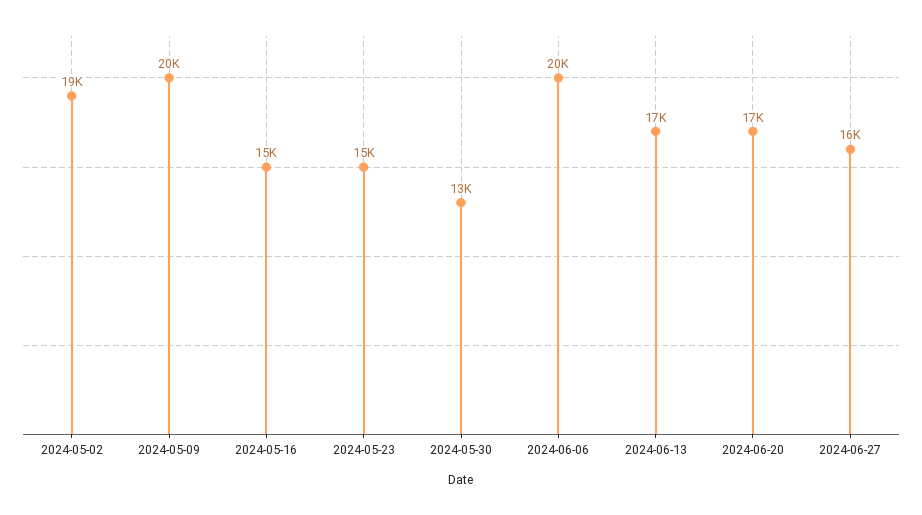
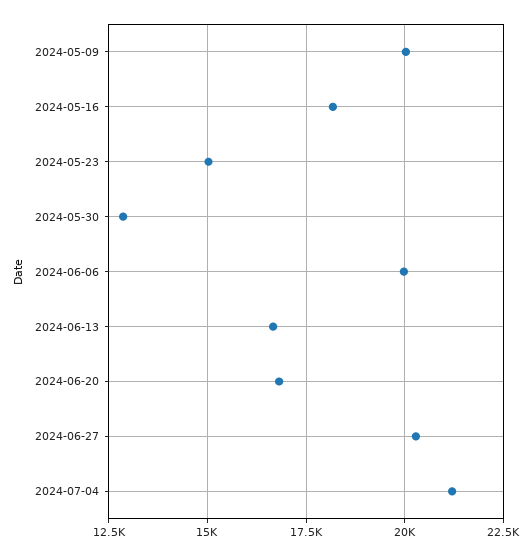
2024-05-02: 19000 -> none
2024-05-16: 15000 -> 18250
2024-06-27: 16000 -> 20250
2024-07-04: none -> 21250

